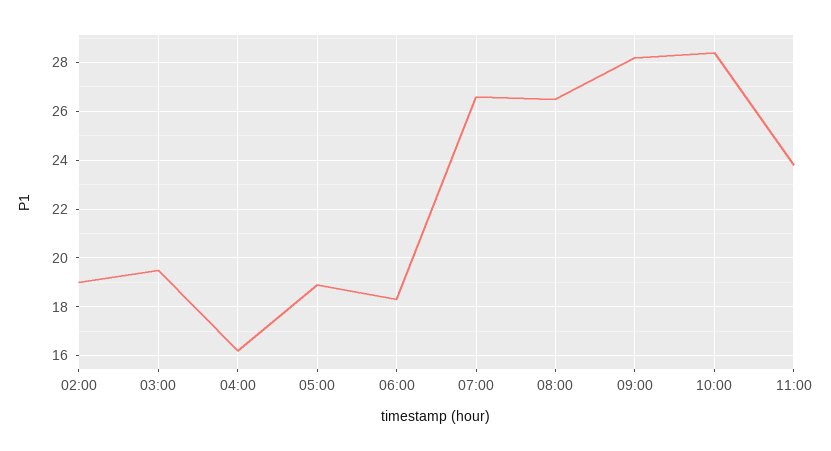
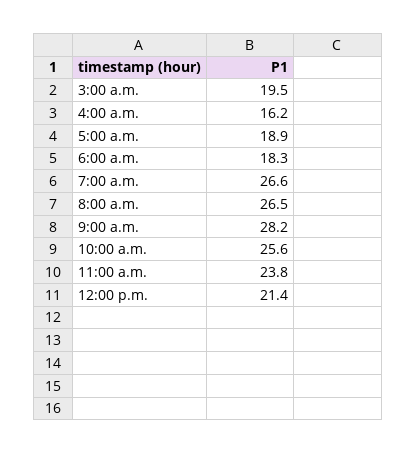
02:00: 19 -> none
10:00: 28.5 -> 25.6
12:00 p.m.: none -> 21.4

